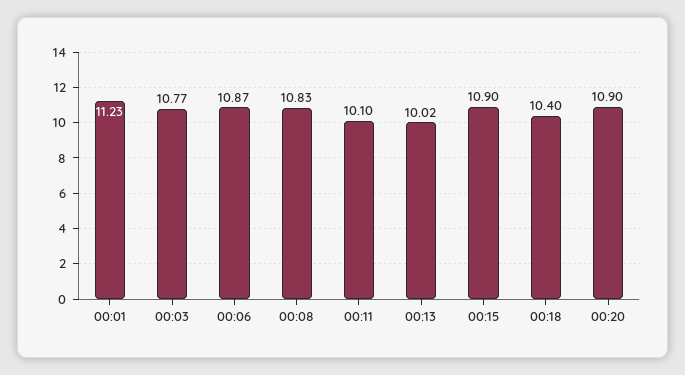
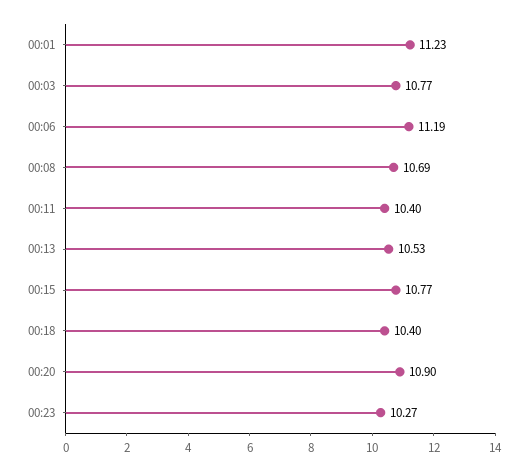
00:06: 10.87 -> 11.19
00:08: 10.83 -> 10.69
00:11: 10.1 -> 10.4
00:13: 10.02 -> 10.53
00:15: 10.9 -> 10.77
00:23: none -> 10.27

